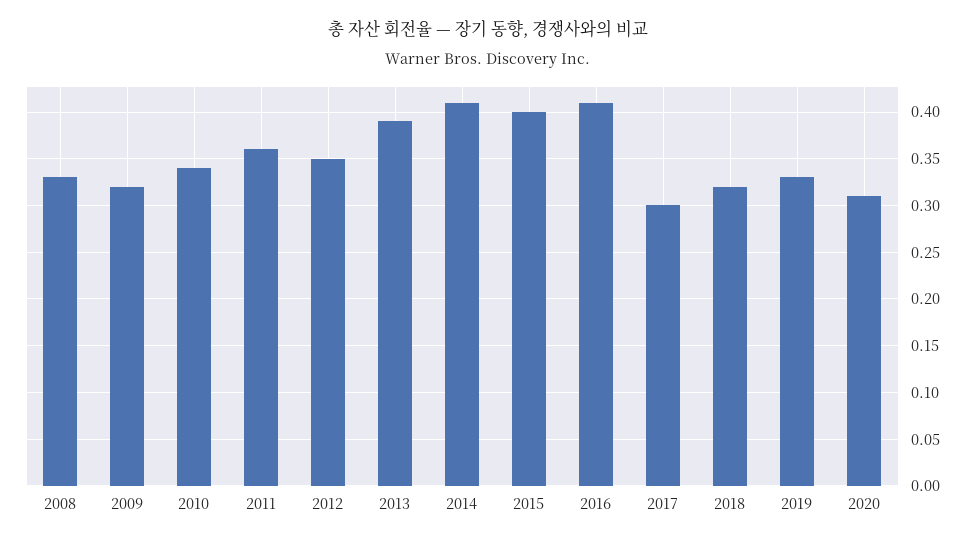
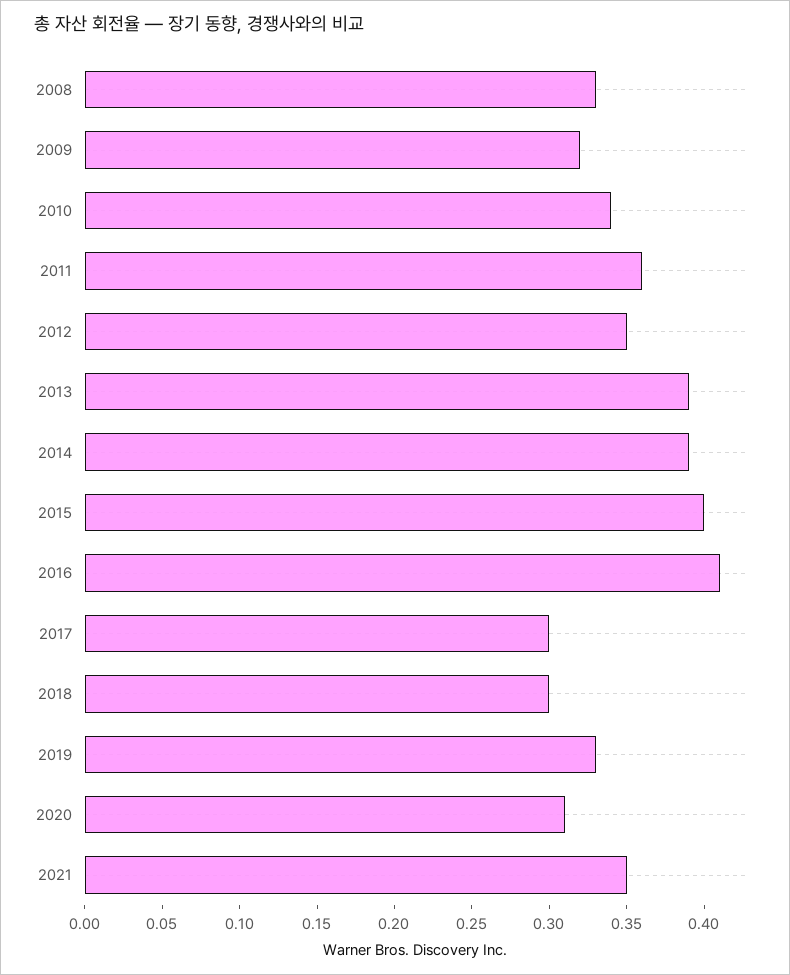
2014: 0.41 -> 0.39
2018: 0.32 -> 0.3
2021: none -> 0.35

